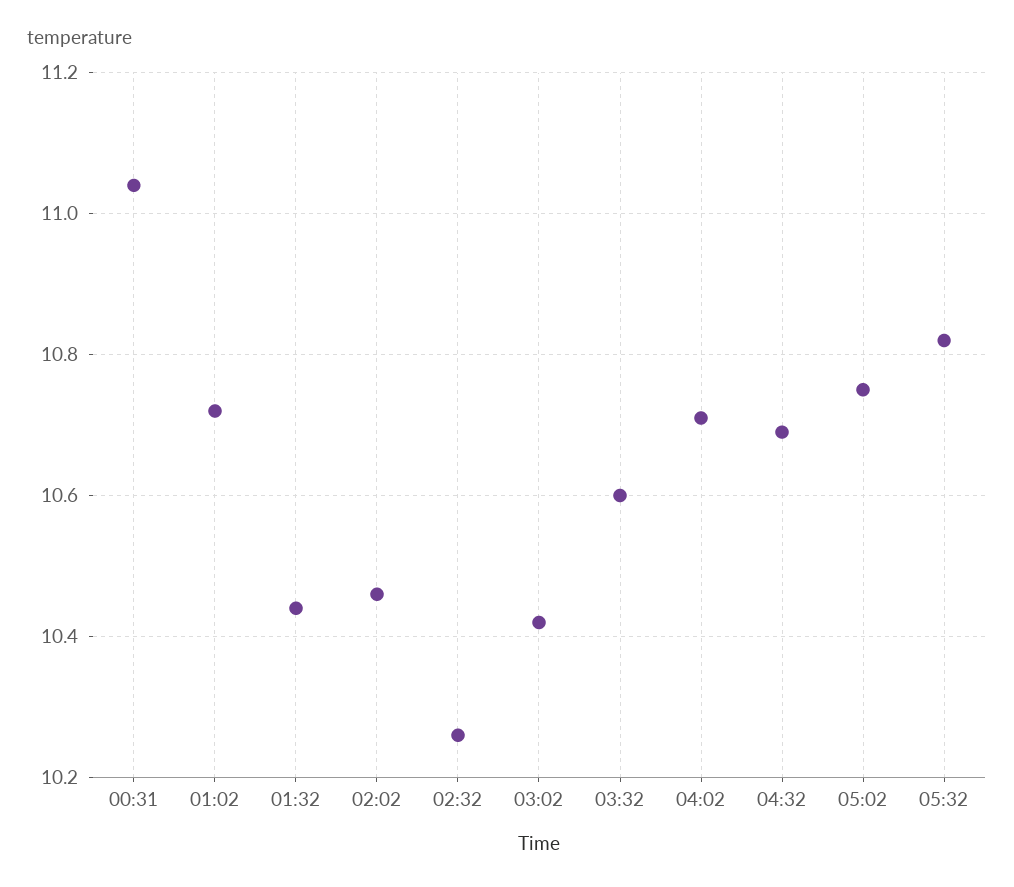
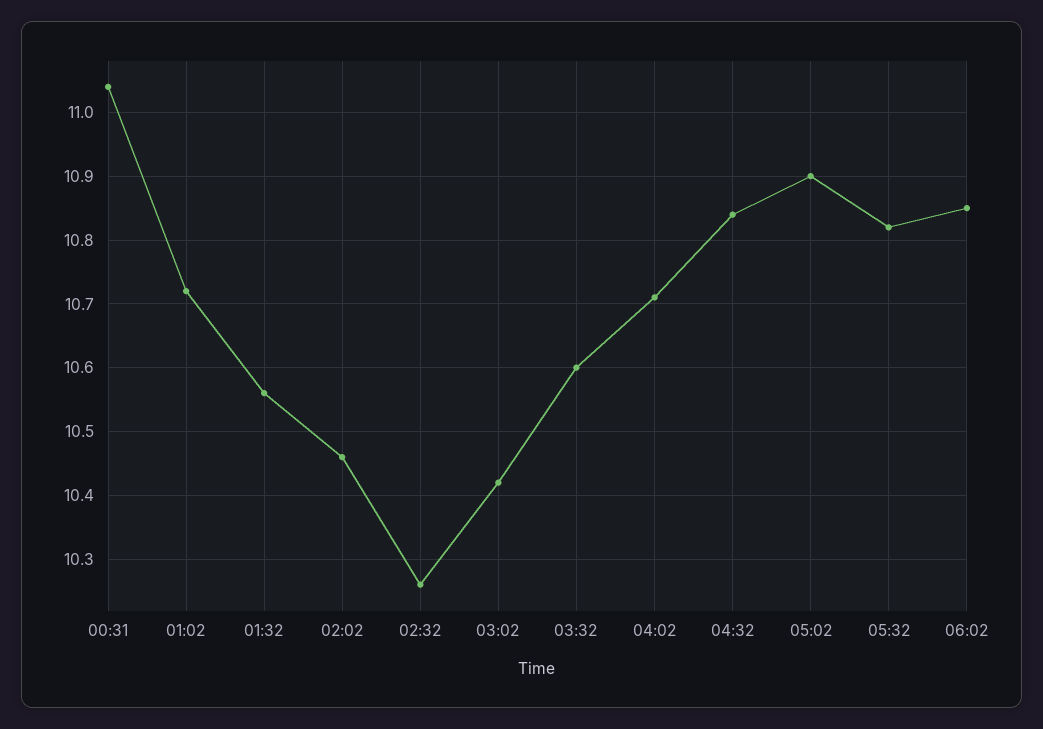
01:32: 10.45 -> 10.56
04:32: 10.7 -> 10.84
05:02: 10.75 -> 10.9
06:02: none -> 10.85

